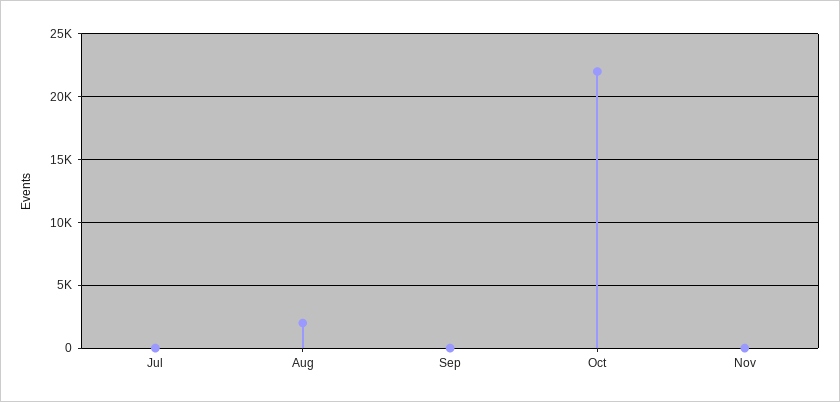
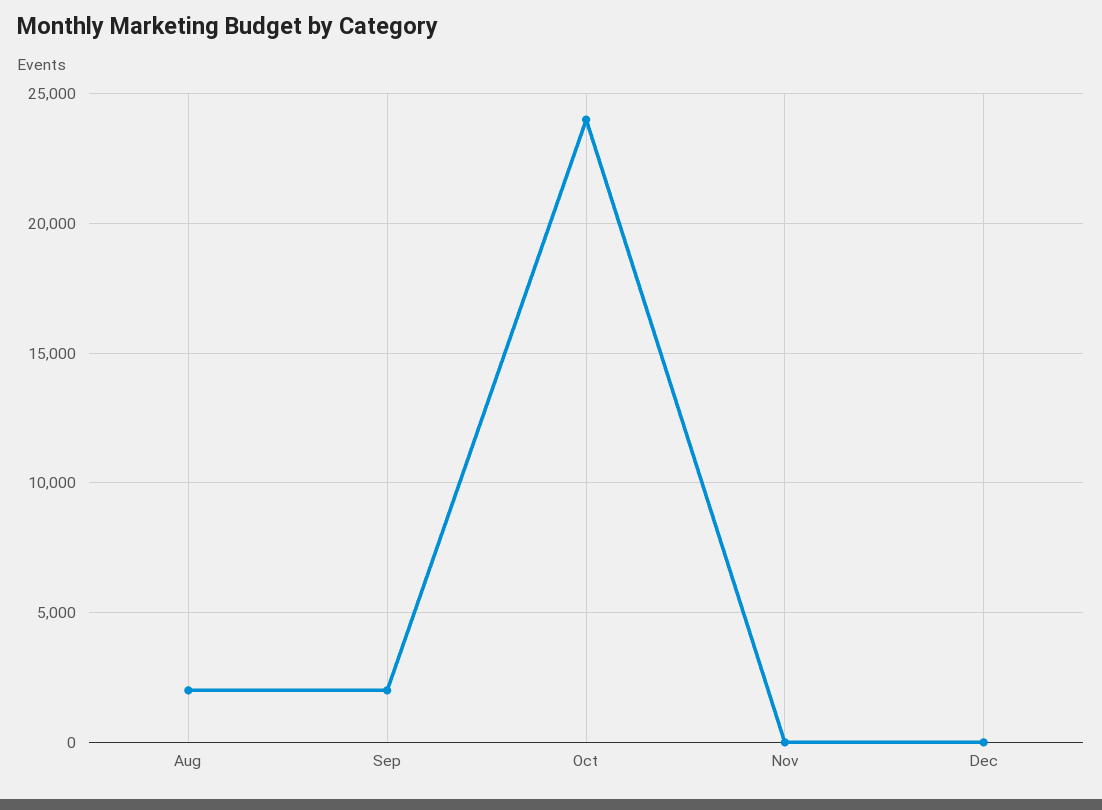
Jul: 0 -> none
Sep: 0 -> 2000
Oct: 22000 -> 24000
Dec: none -> 0

